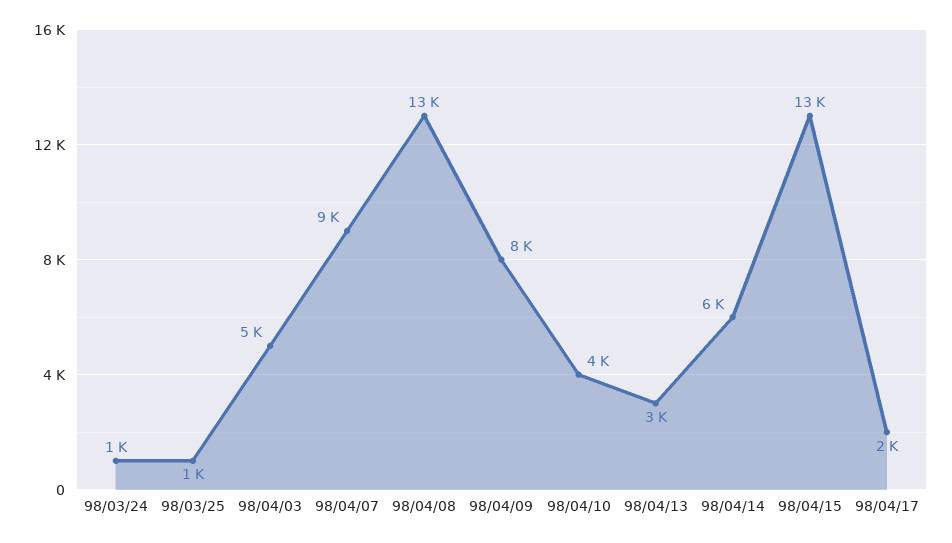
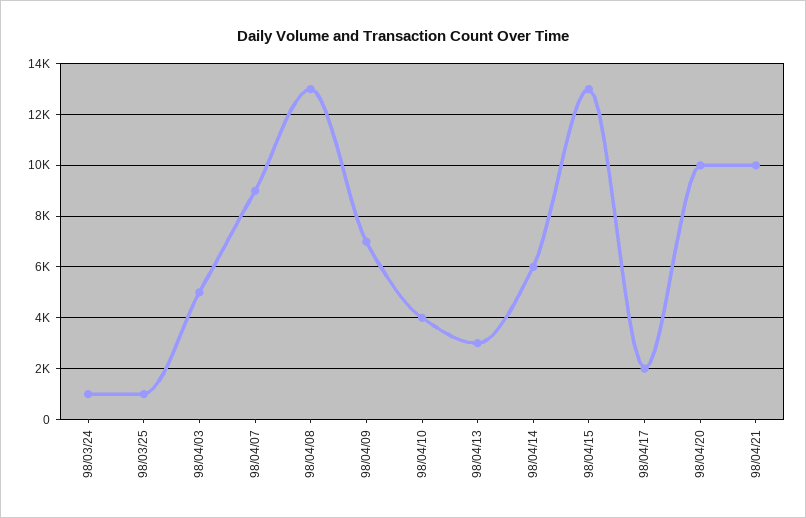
98/04/09: 8000 -> 7000
98/04/20: none -> 10000
98/04/21: none -> 10000

